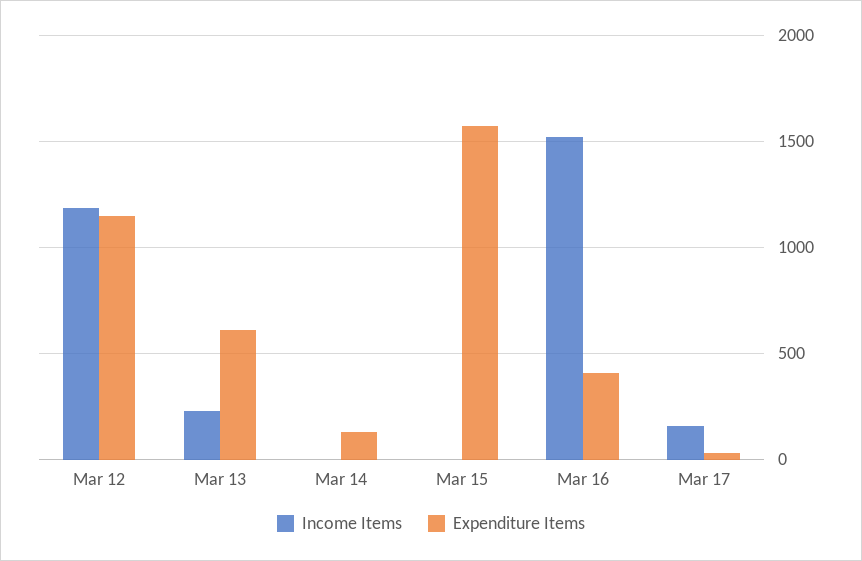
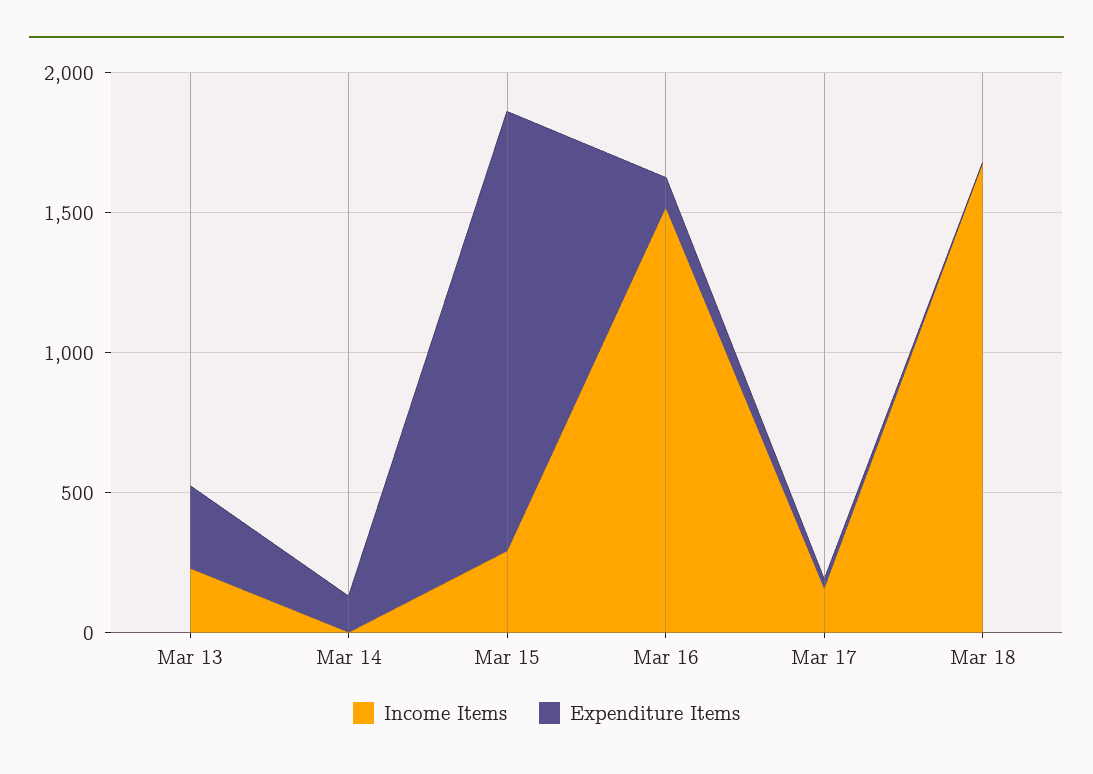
Income Items, Mar 12: 1200 -> none
Expenditure Items, Mar 12: 1150 -> none
Expenditure Items, Mar 13: 600 -> 300
Income Items, Mar 15: 0 -> 300
Expenditure Items, Mar 16: 400 -> 100
Income Items, Mar 18: none -> 1700
Expenditure Items, Mar 18: none -> 0

